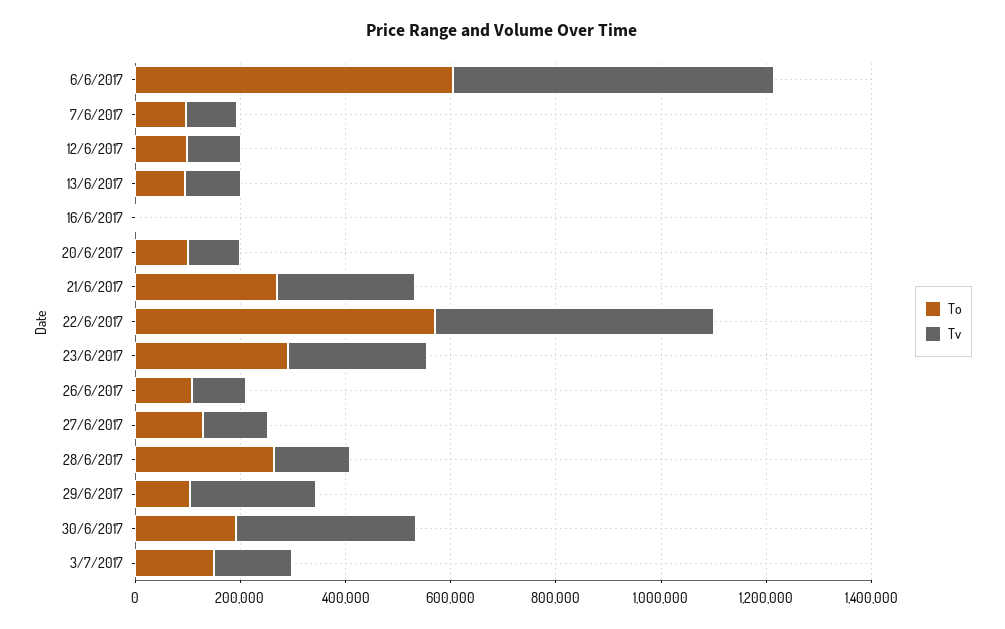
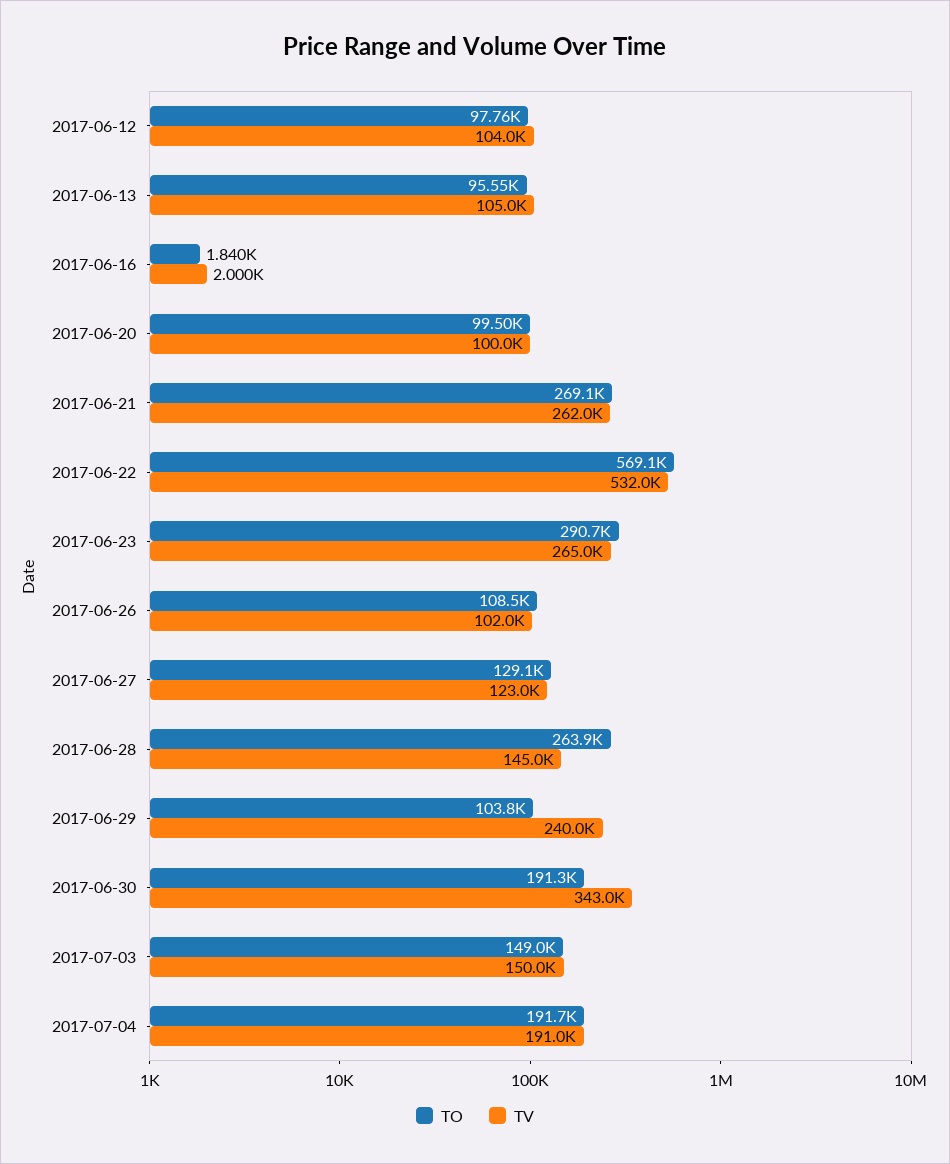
To, 6/6/2017: 600000 -> none
Tv, 6/6/2017: 600000 -> none
To, 7/6/2017: 100000 -> none
Tv, 7/6/2017: 100000 -> none
To, 2017-07-04: none -> 191700
Tv, 2017-07-04: none -> 191000

